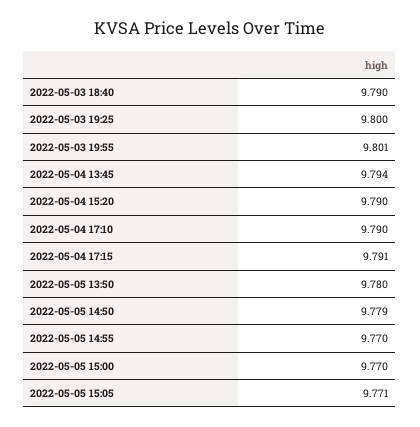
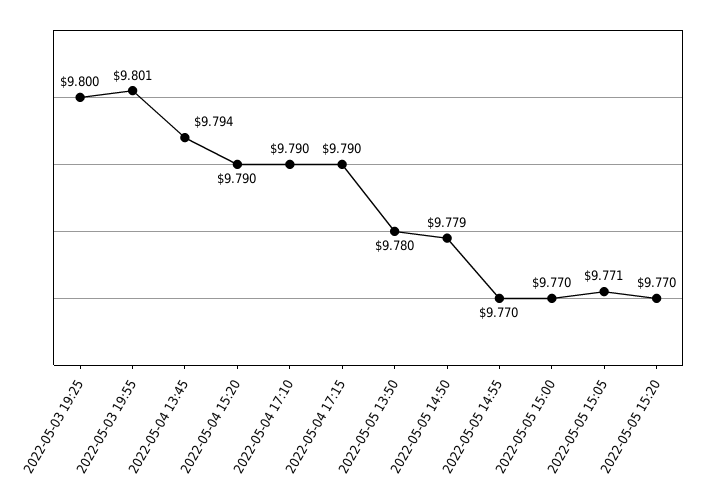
2022-05-03 18:40: 9.79 -> none
2022-05-04 17:15: 9.791 -> 9.79
2022-05-05 15:20: none -> 9.77

